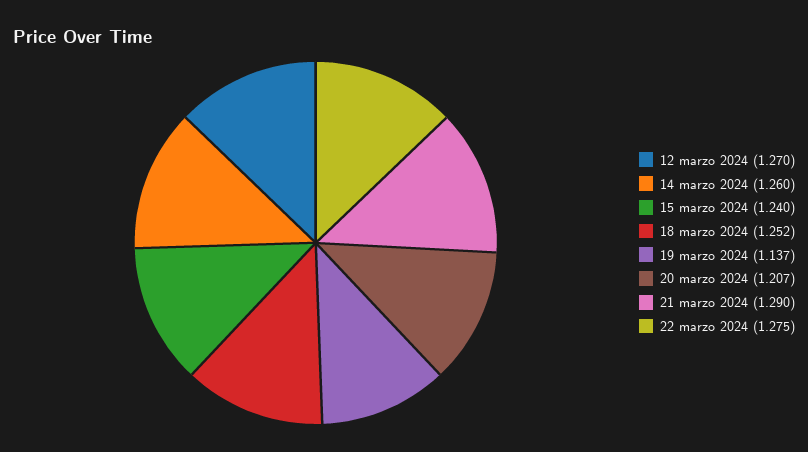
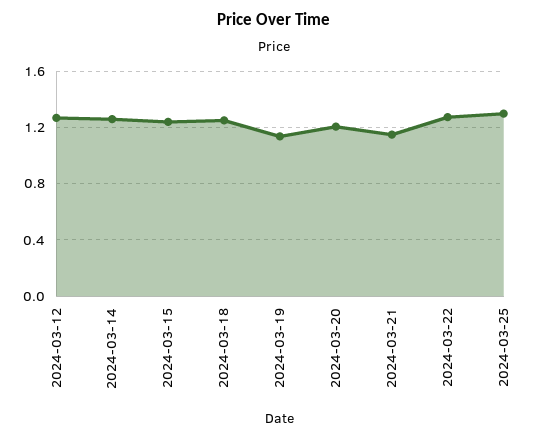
21 marzo 2024: 1.29 -> 1.15
2024-03-25: none -> 1.3

